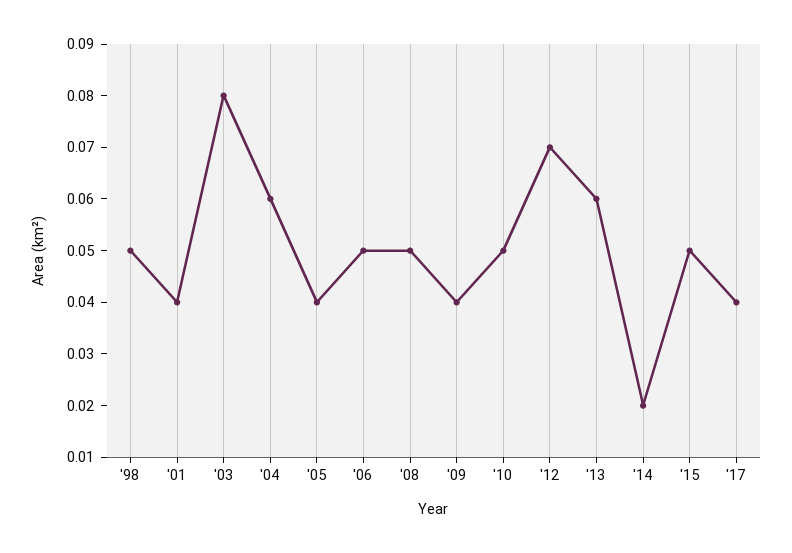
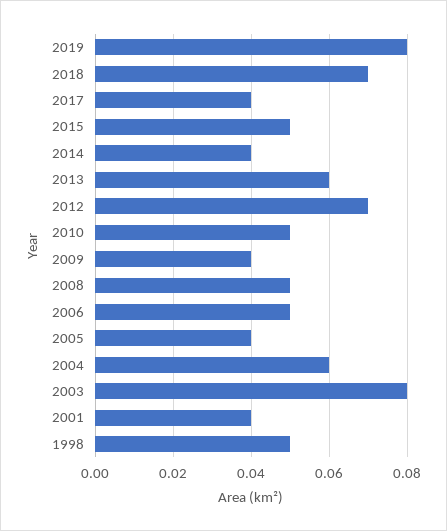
'14: 0.02 -> 0.04
2019: none -> 0.08
2018: none -> 0.07

